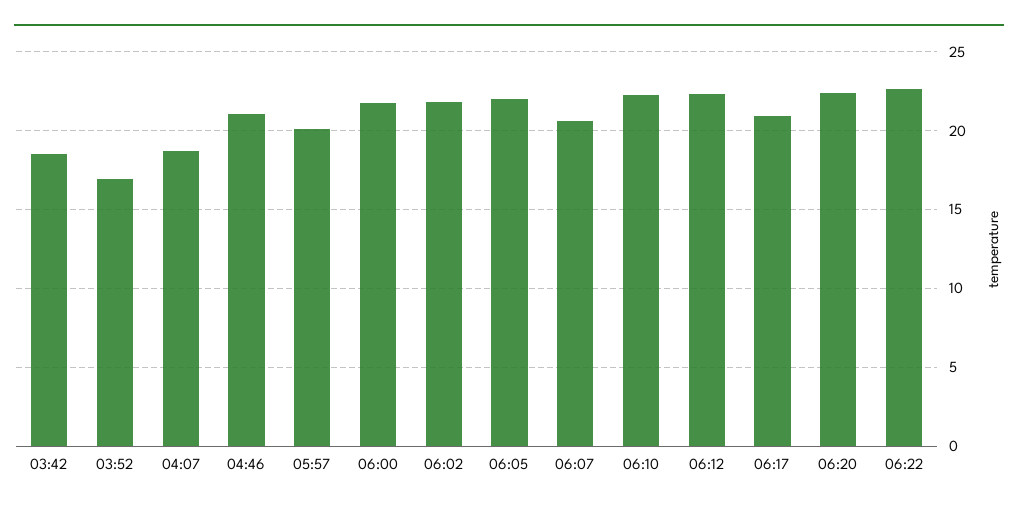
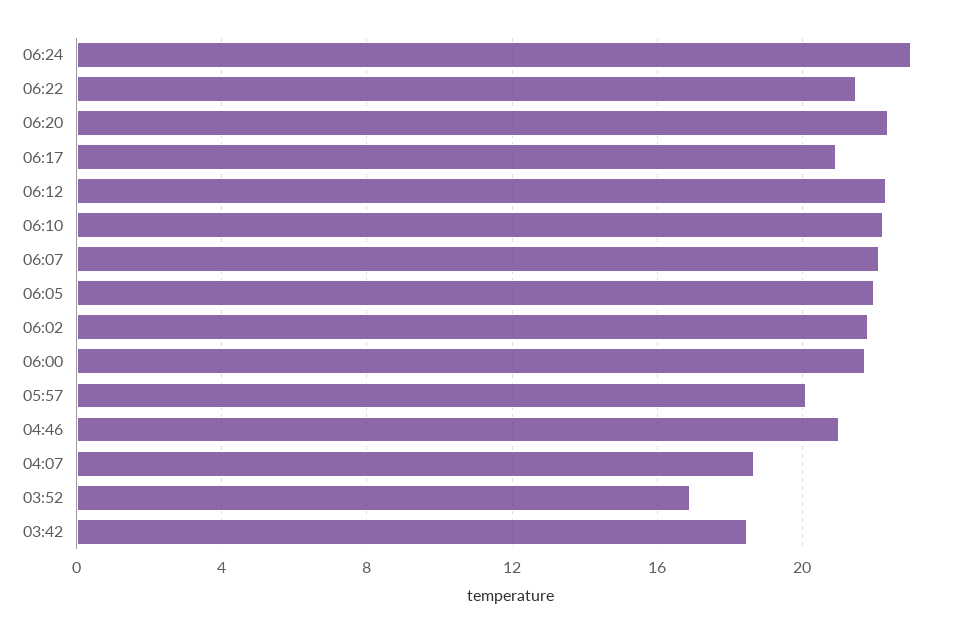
06:07: 20.5 -> 22
06:22: 22.5 -> 21.5
06:24: none -> 23

